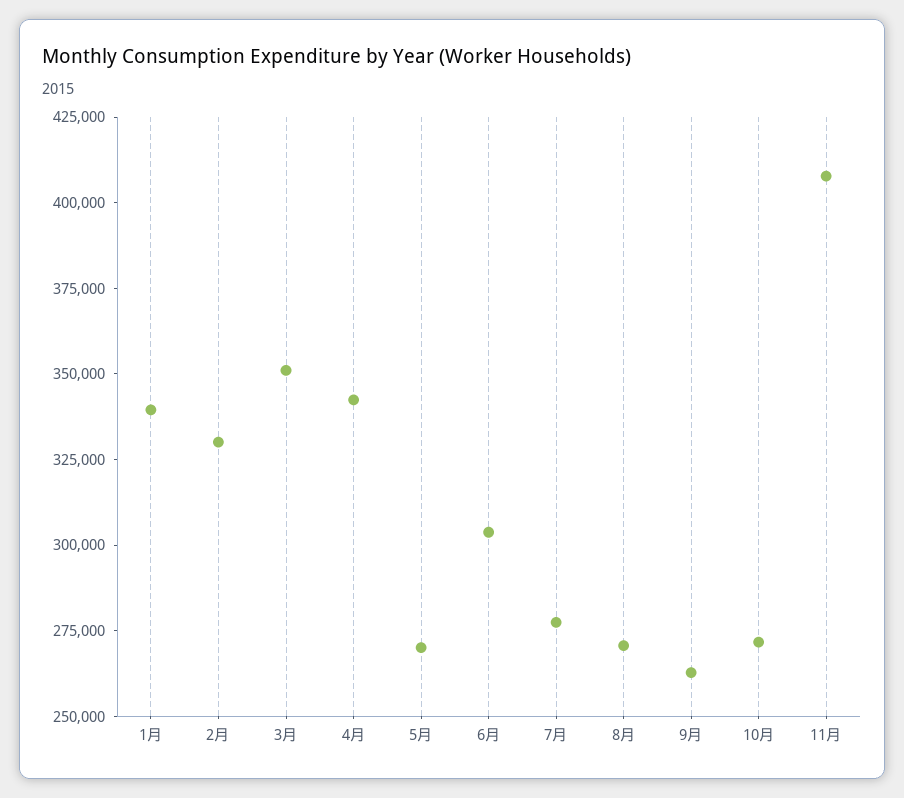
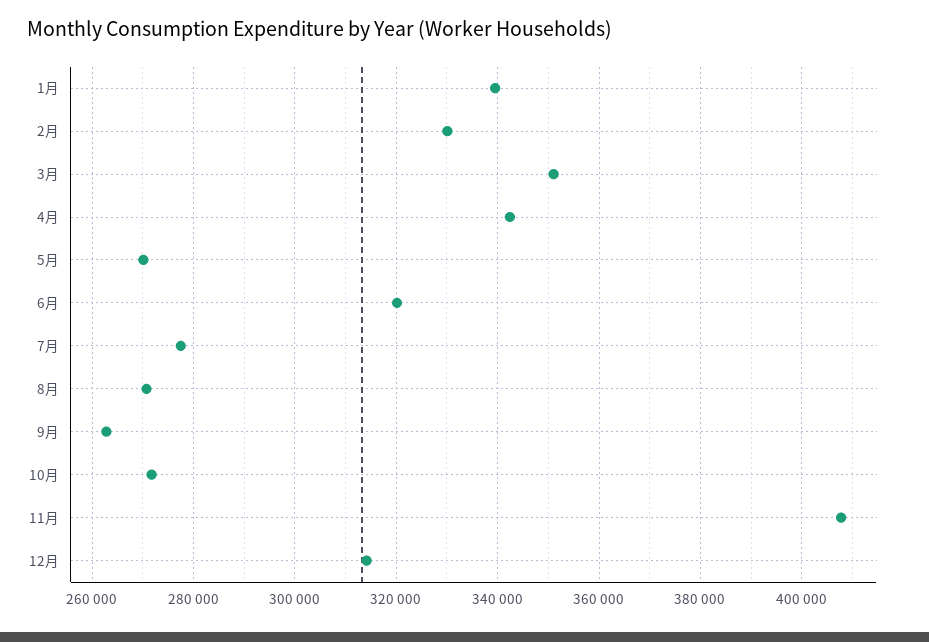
6月: 305000 -> 320000
12月: none -> 314000

